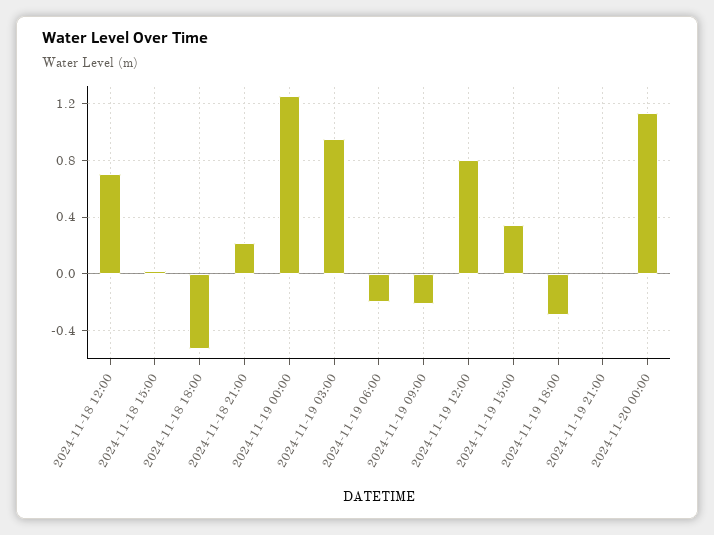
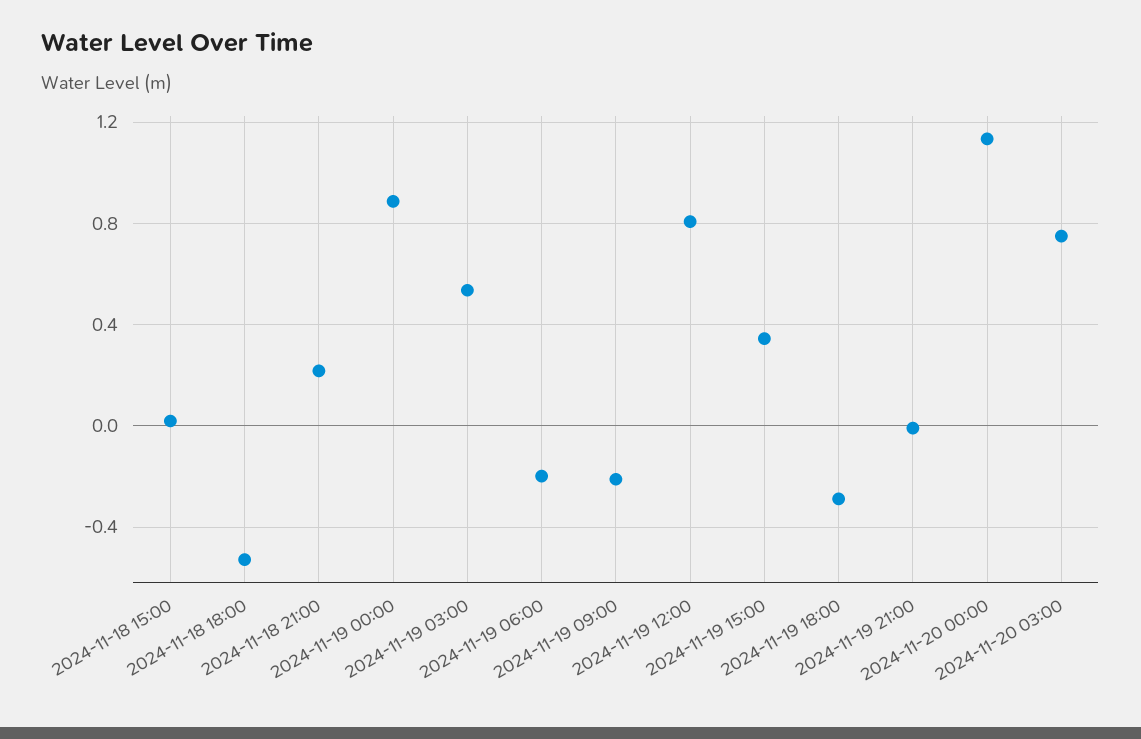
2024-11-18 12:00: 0.7 -> none
2024-11-19 00:00: 1.25 -> 0.9
2024-11-19 03:00: 0.95 -> 0.55
2024-11-20 03:00: none -> 0.75

